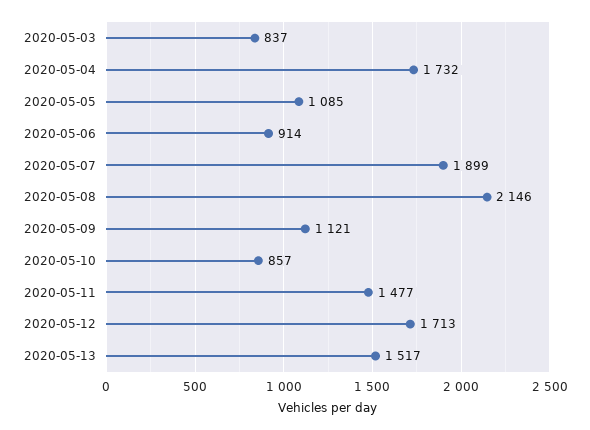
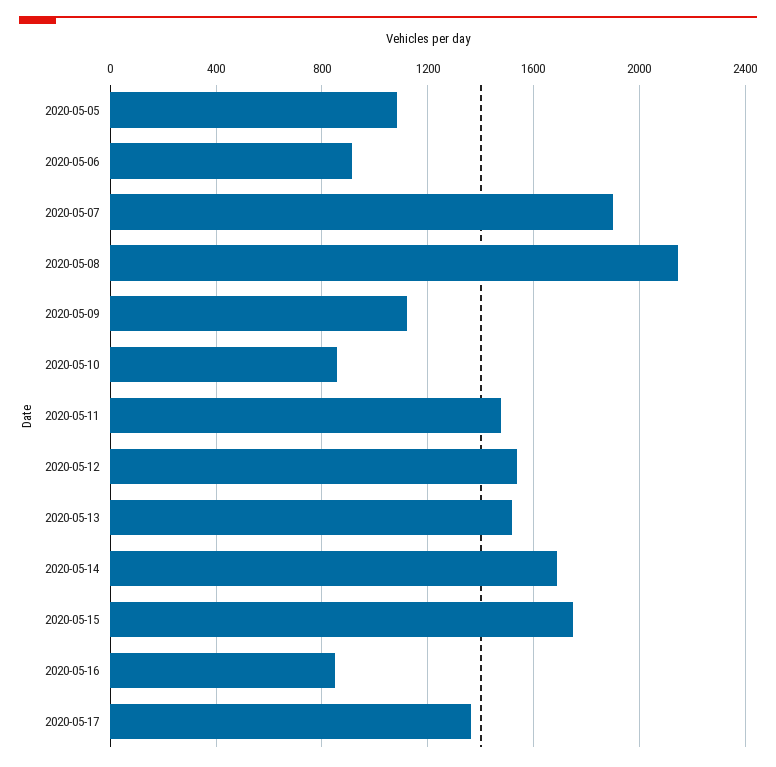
2020-05-03: 837 -> none
2020-05-04: 1732 -> none
2020-05-12: 1713 -> 1550
2020-05-14: none -> 1700
2020-05-15: none -> 1750
2020-05-16: none -> 850
2020-05-17: none -> 1350

